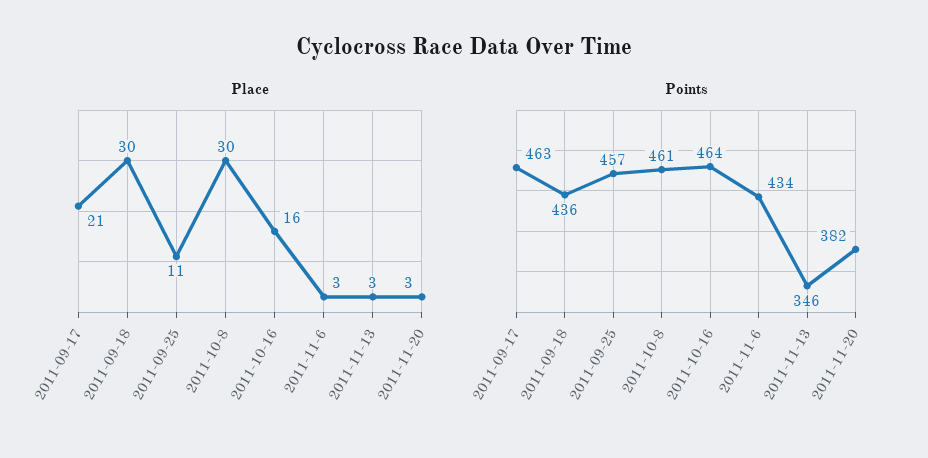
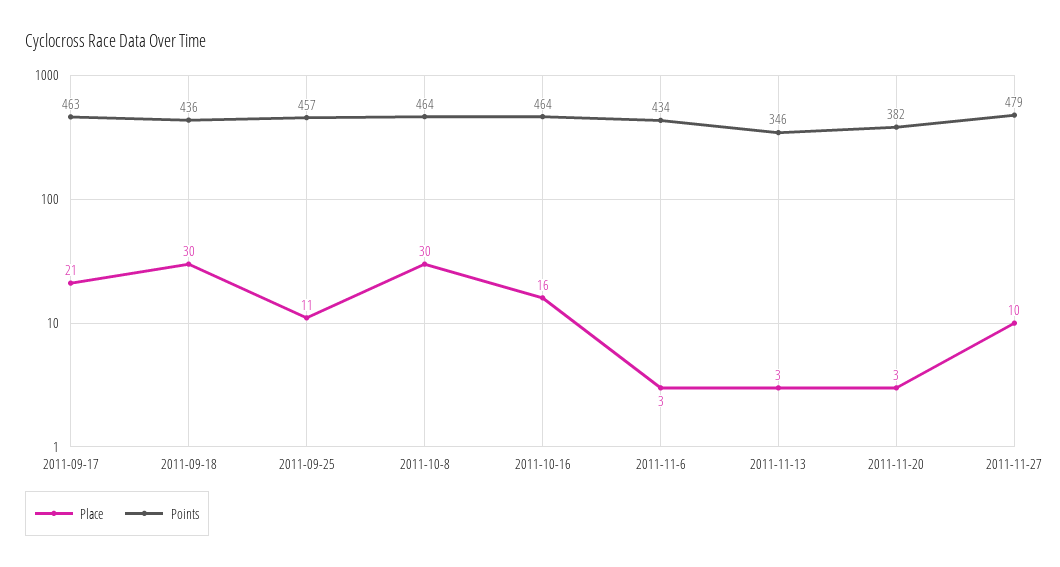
Points, 2011-10-8: 461 -> 464
Place, 2011-11-27: none -> 10
Points, 2011-11-27: none -> 479

